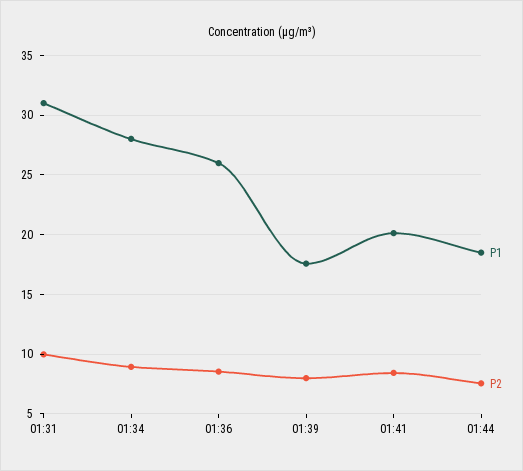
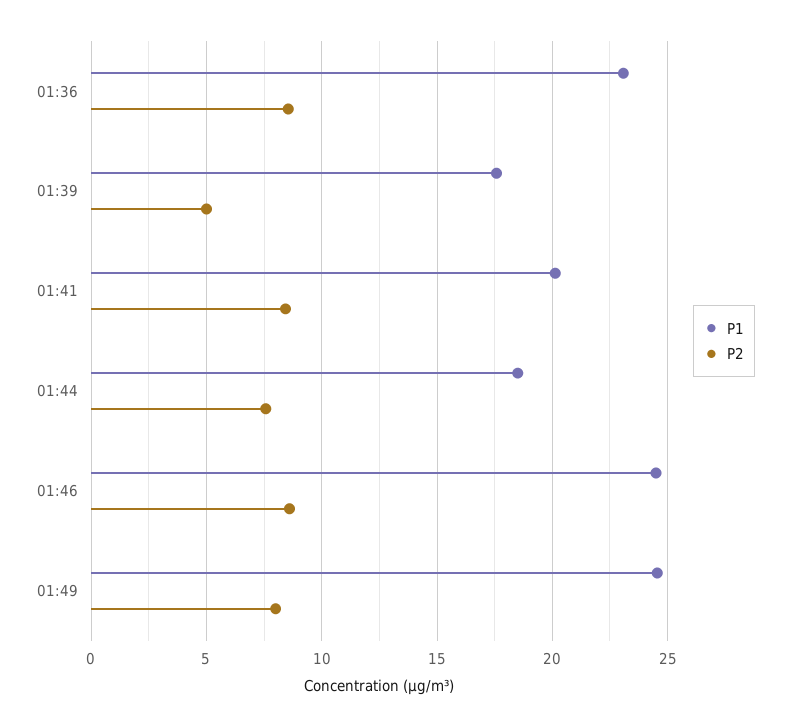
P1, 01:31: 31 -> none
P2, 01:31: 10 -> none
P1, 01:34: 28 -> none
P2, 01:34: 9 -> none
P1, 01:36: 26 -> 23
P2, 01:39: 8 -> 5
P1, 01:46: none -> 24.5
P2, 01:46: none -> 8.5
P1, 01:49: none -> 24.5
P2, 01:49: none -> 8

